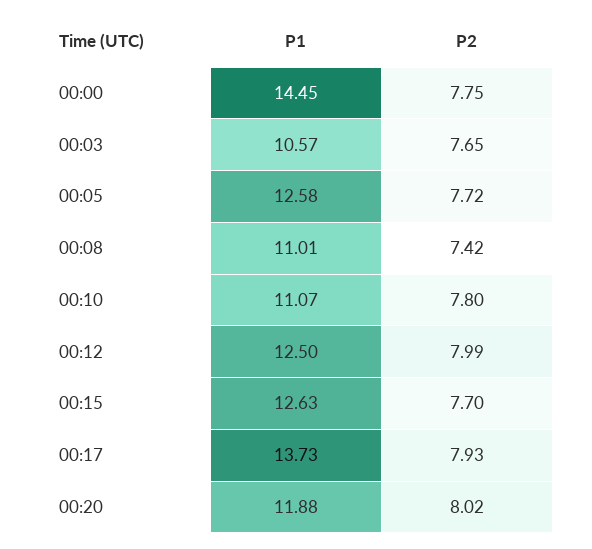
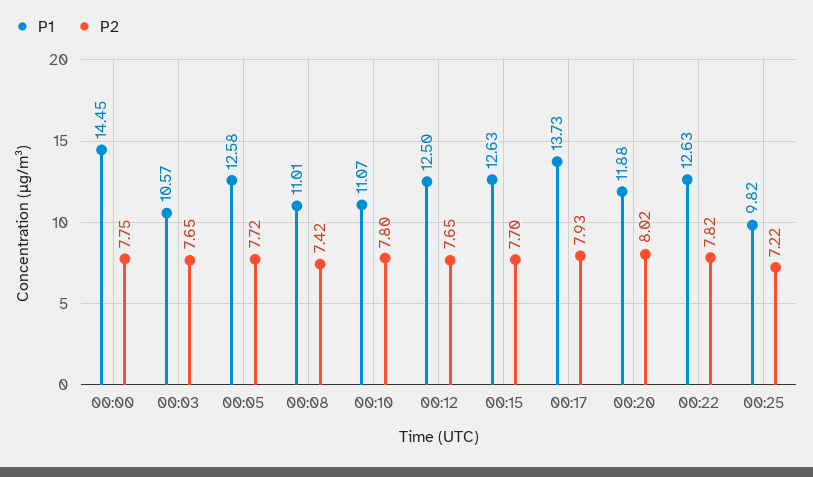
P2, 00:12: 7.99 -> 7.65
P1, 00:22: none -> 12.63
P2, 00:22: none -> 7.82
P1, 00:25: none -> 9.82
P2, 00:25: none -> 7.22

